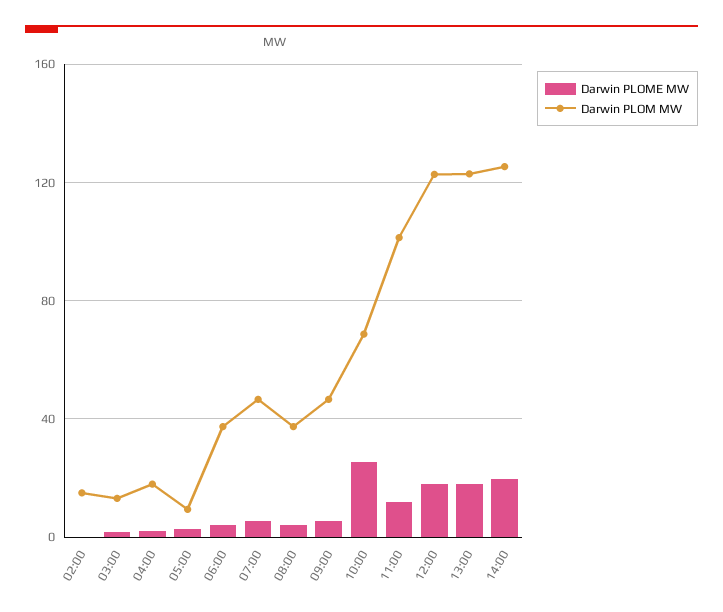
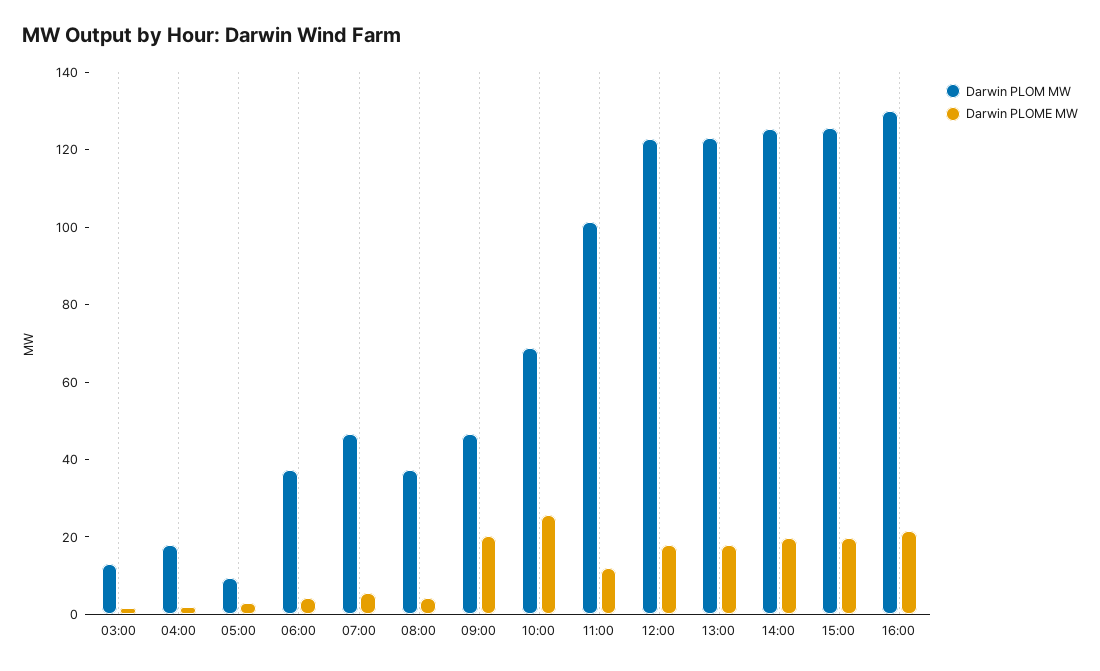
Darwin PLOME MW, 02:00: 0 -> none
Darwin PLOM MW, 02:00: 15 -> none
Darwin PLOME MW, 09:00: 5 -> 20
Darwin PLOM MW, 15:00: none -> 125
Darwin PLOME MW, 15:00: none -> 20
Darwin PLOM MW, 16:00: none -> 130
Darwin PLOME MW, 16:00: none -> 20

